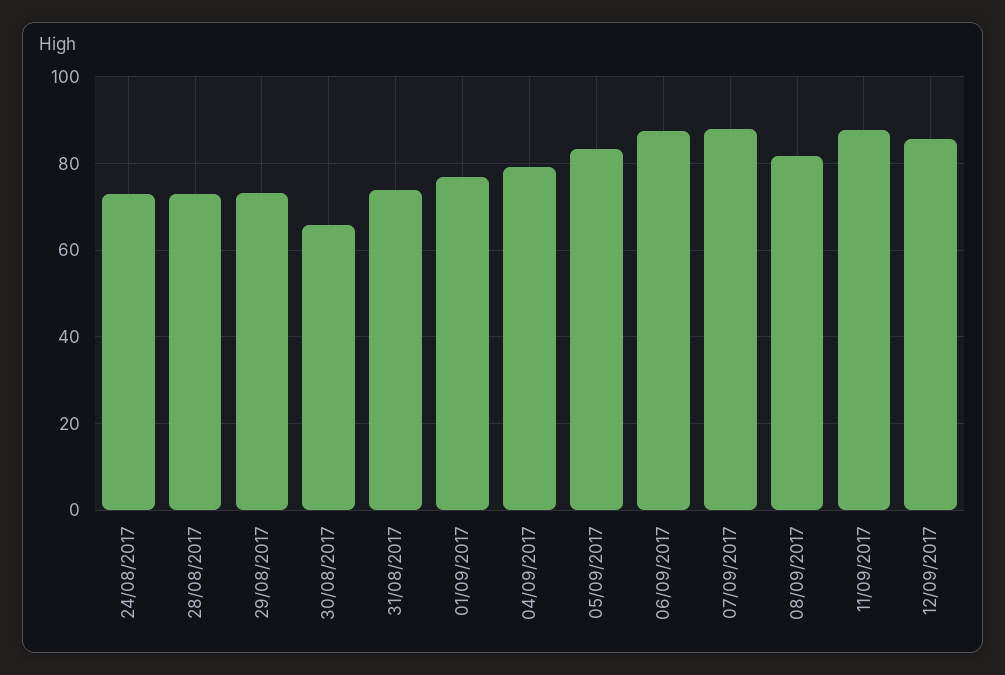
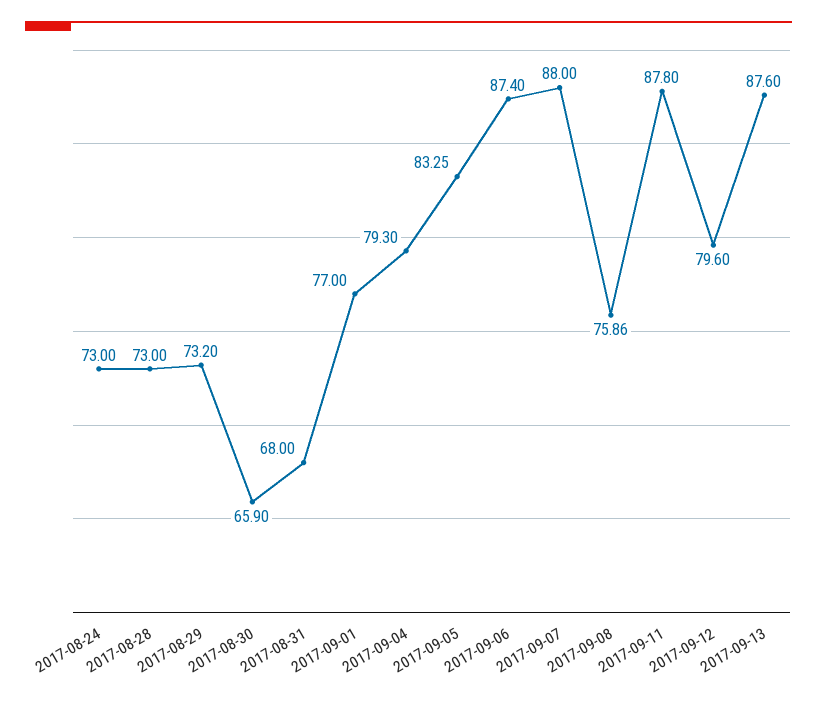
31/08/2017: 74 -> 68
08/09/2017: 82 -> 75.86
12/09/2017: 86 -> 79.6
2017-09-13: none -> 87.6

